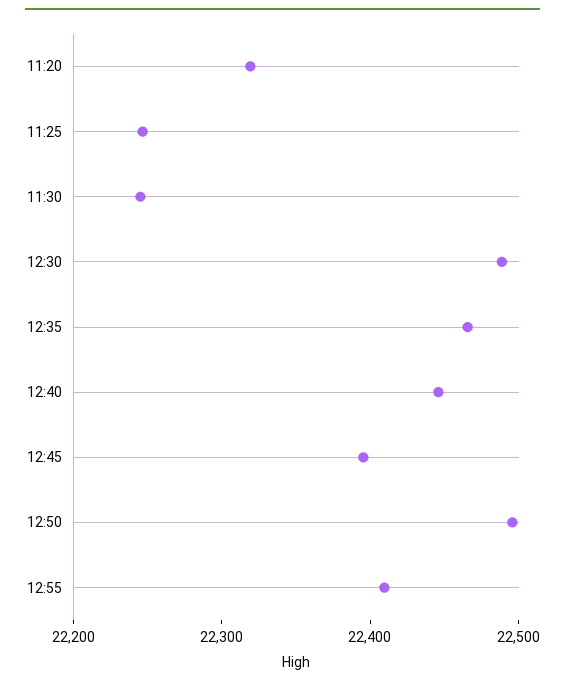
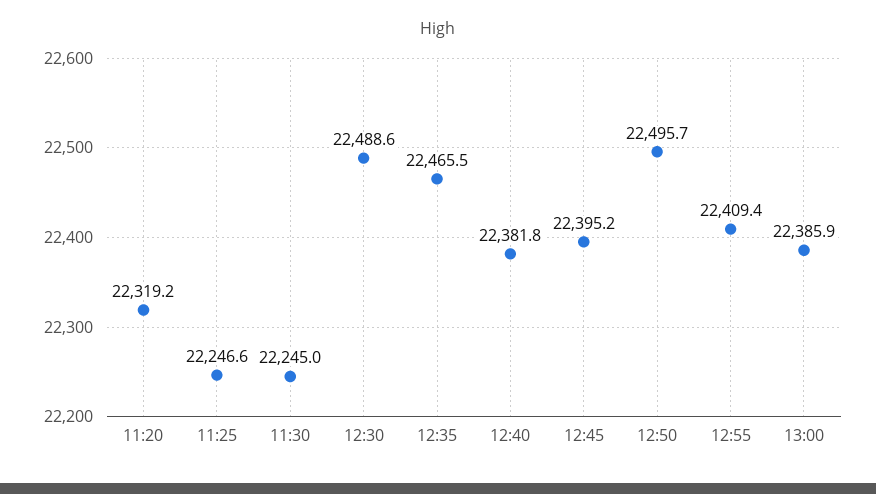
12:40: 22440 -> 22381.8
13:00: none -> 22385.9

